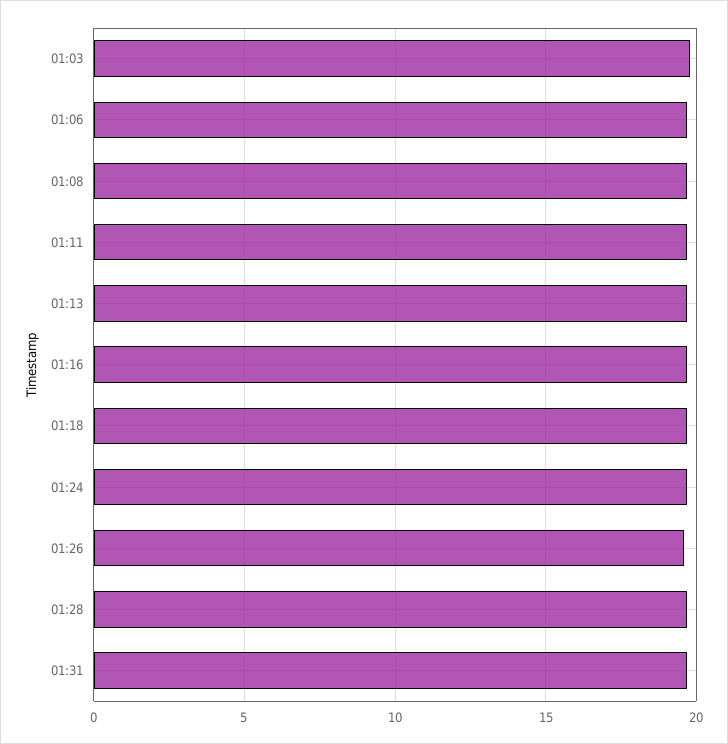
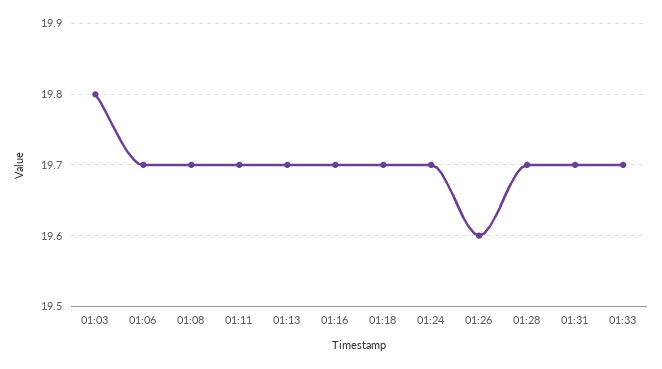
01:33: none -> 19.7

